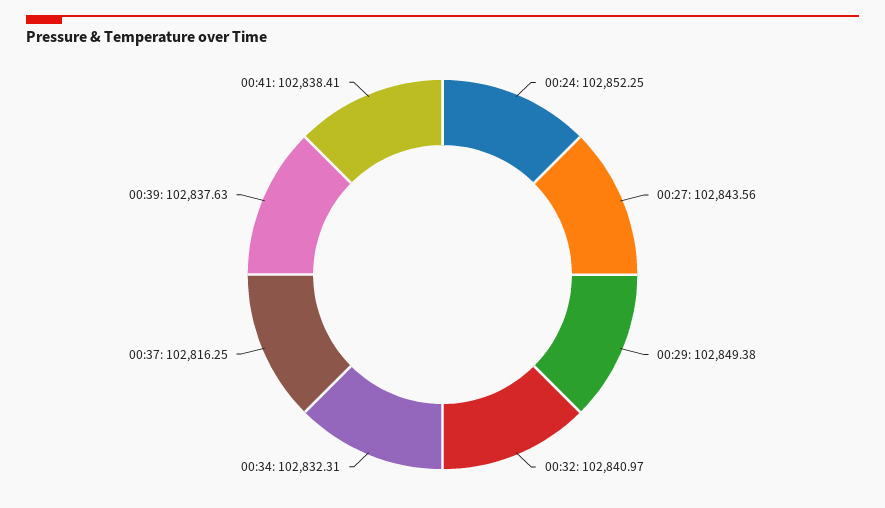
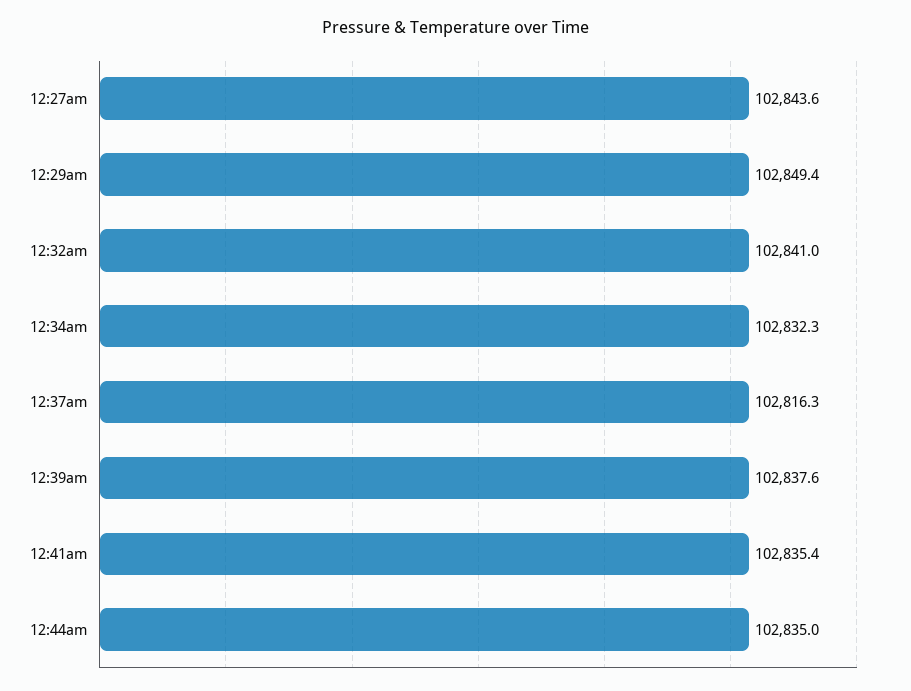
00:24: 102852.25 -> none
00:41: 102838.41 -> 102835.4
12:44am: none -> 102835

